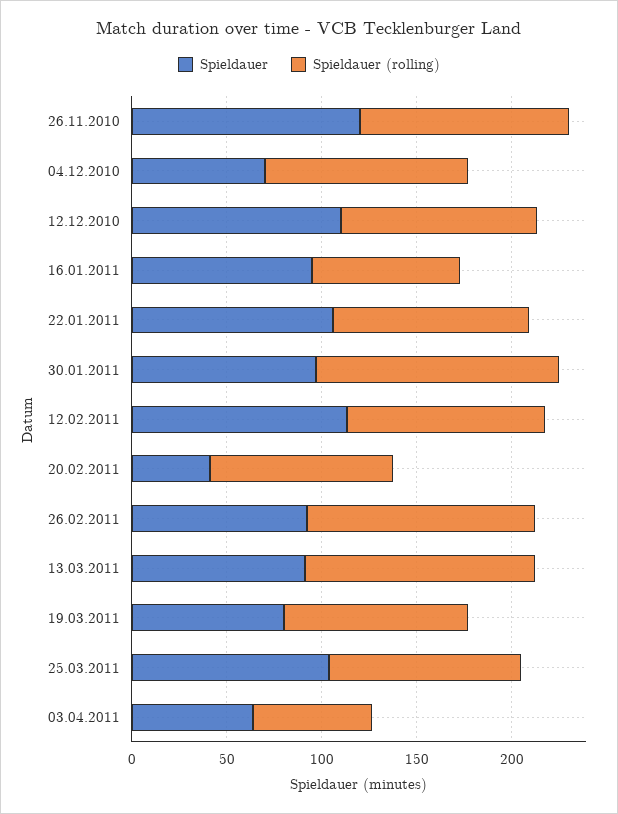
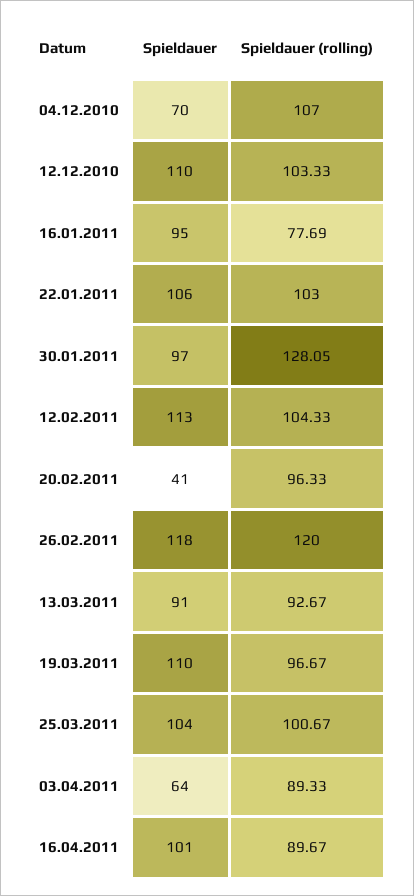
Spieldauer, 26.11.2010: 120 -> none
Spieldauer (rolling), 26.11.2010: 110 -> none
Spieldauer, 26.02.2011: 90 -> 118
Spieldauer (rolling), 13.03.2011: 120 -> 92.67
Spieldauer, 19.03.2011: 80 -> 110
Spieldauer (rolling), 03.04.2011: 60 -> 89.33
Spieldauer, 16.04.2011: none -> 101
Spieldauer (rolling), 16.04.2011: none -> 89.67

